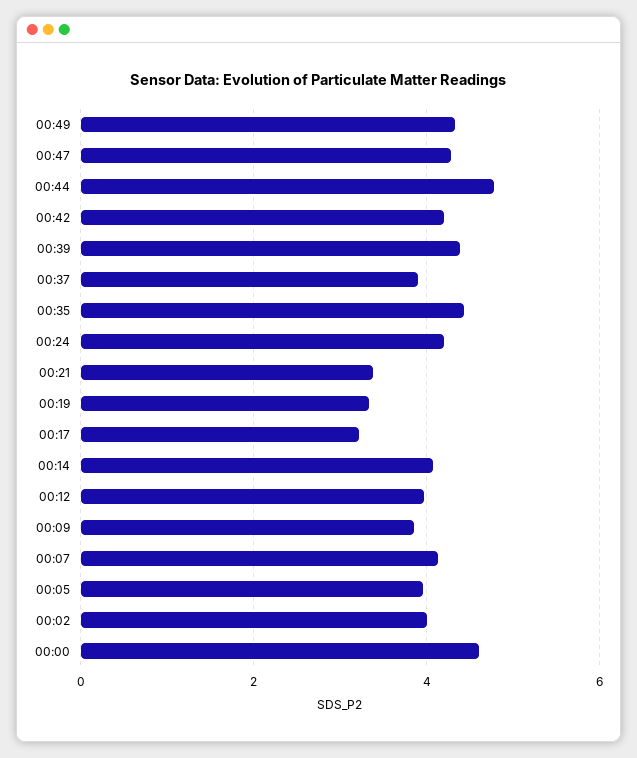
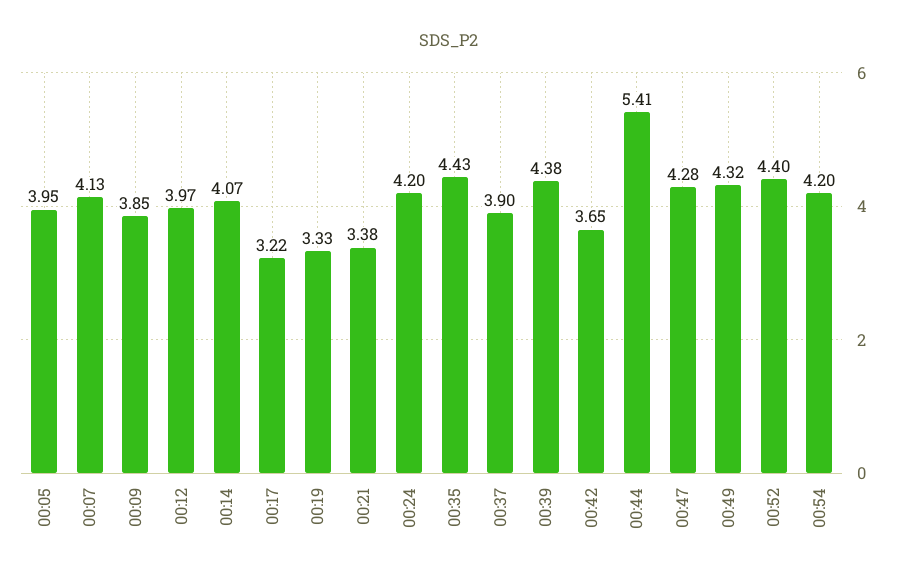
00:44: 4.8 -> 5.41
00:42: 4.2 -> 3.65
00:02: 4 -> none
00:00: 4.6 -> none
00:52: none -> 4.4
00:54: none -> 4.2

